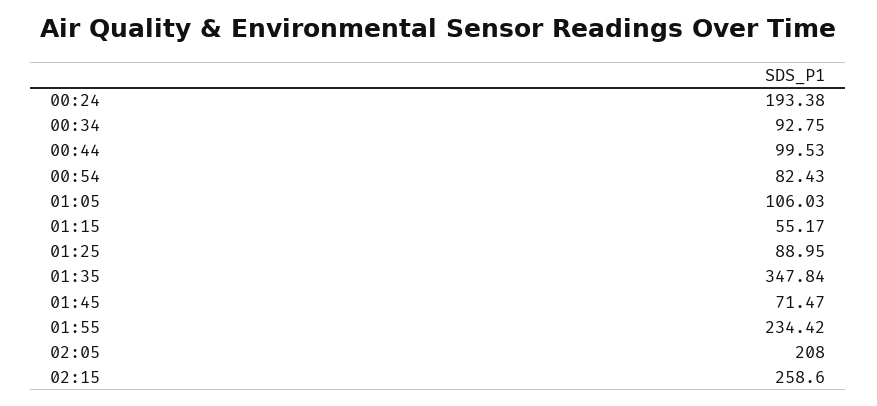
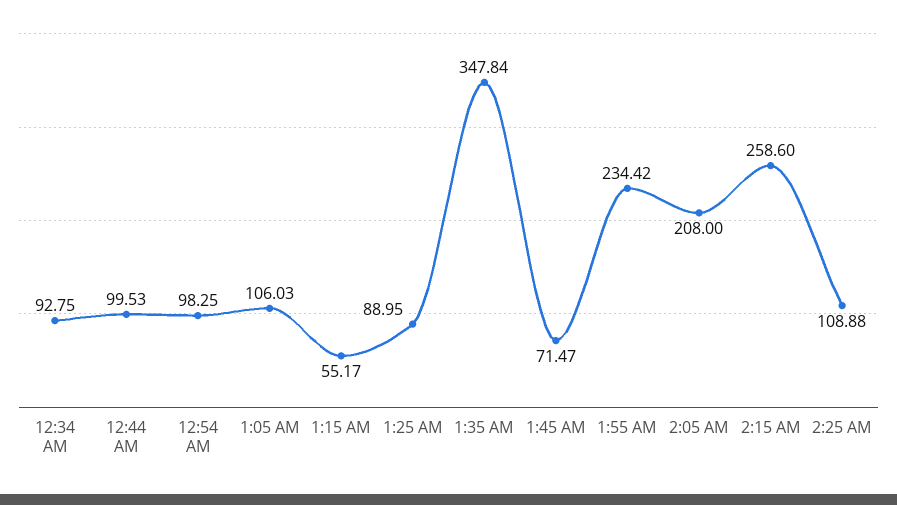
00:24: 193.38 -> none
00:54: 82.43 -> 98.25
2:25 AM: none -> 108.88

